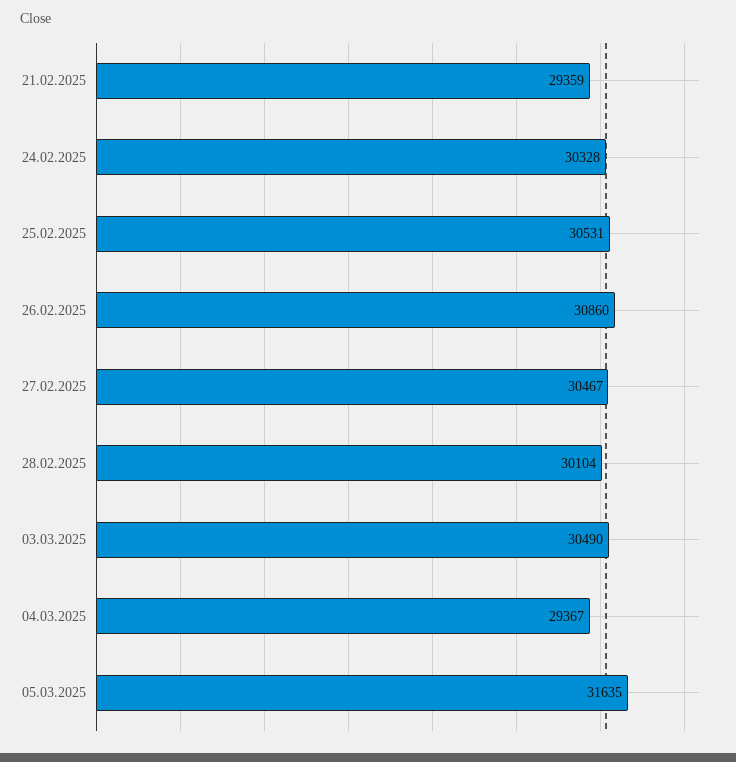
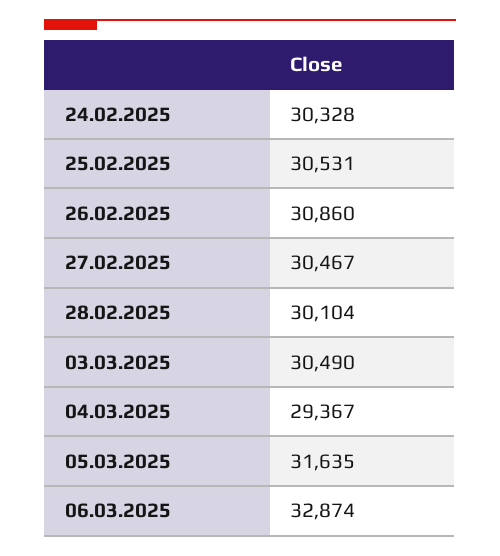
21.02.2025: 29359 -> none
06.03.2025: none -> 32874

